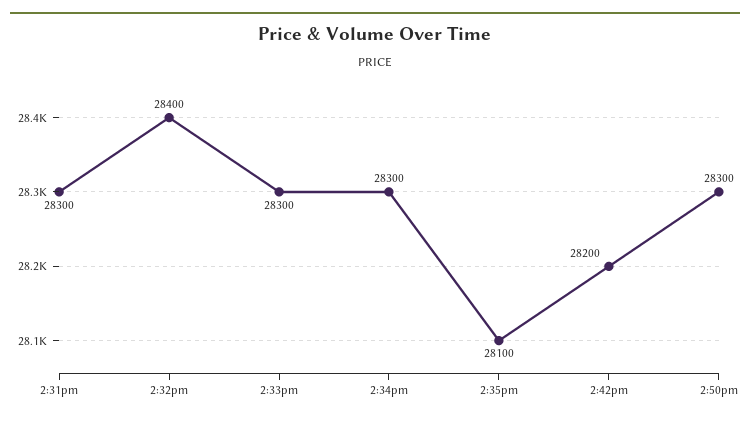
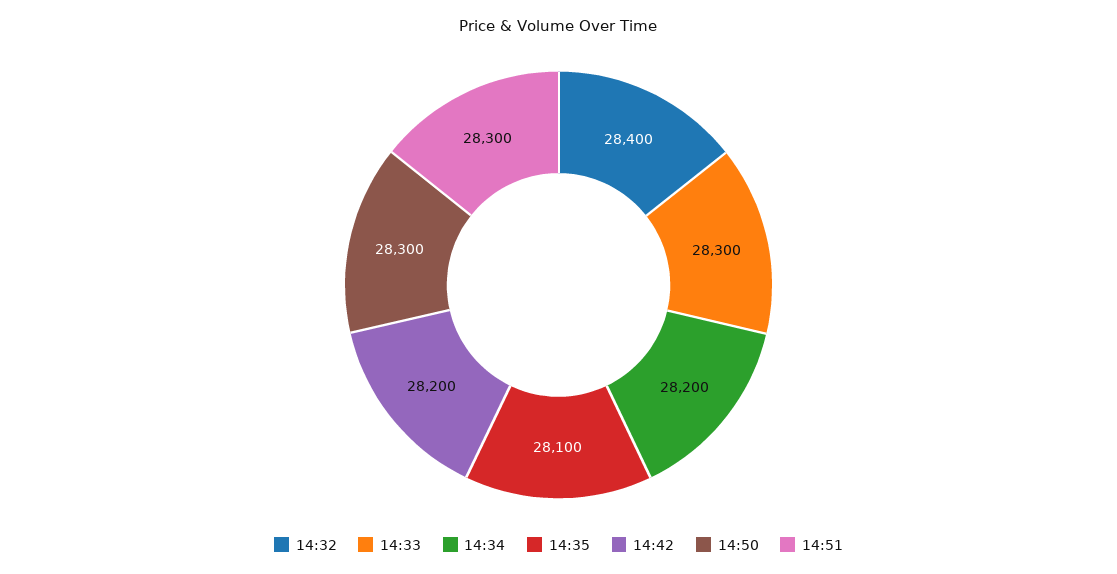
2:31pm: 28300 -> none
2:34pm: 28300 -> 28200
14:51: none -> 28300

